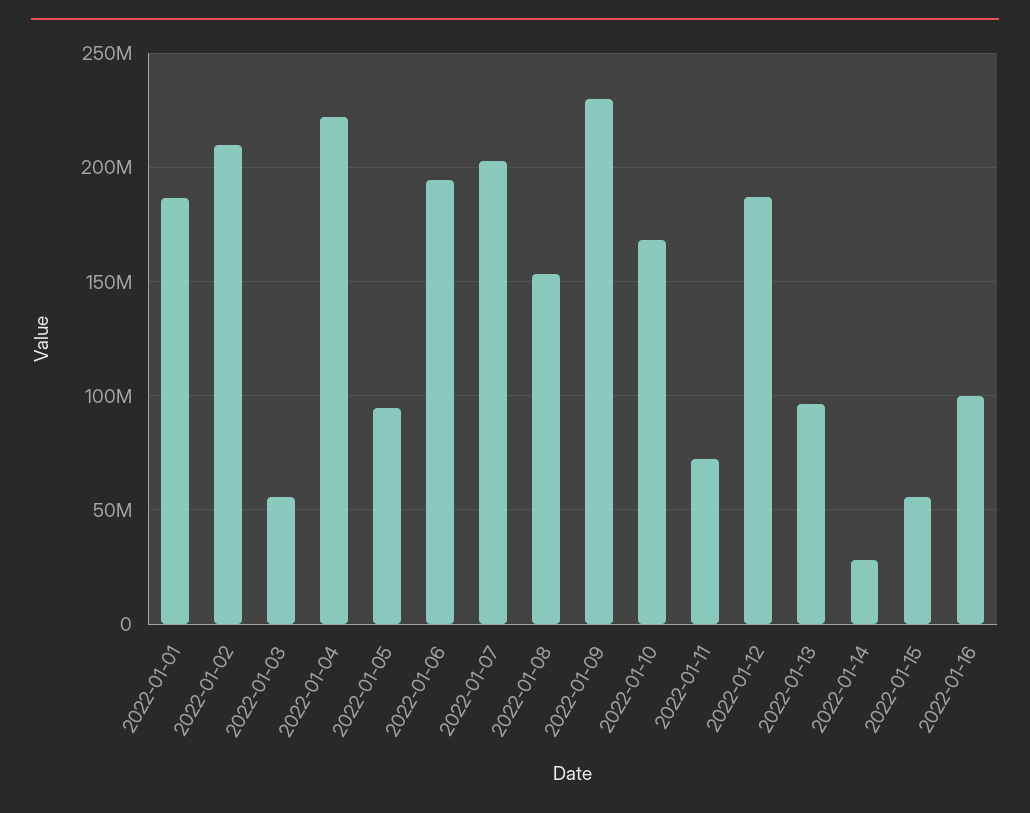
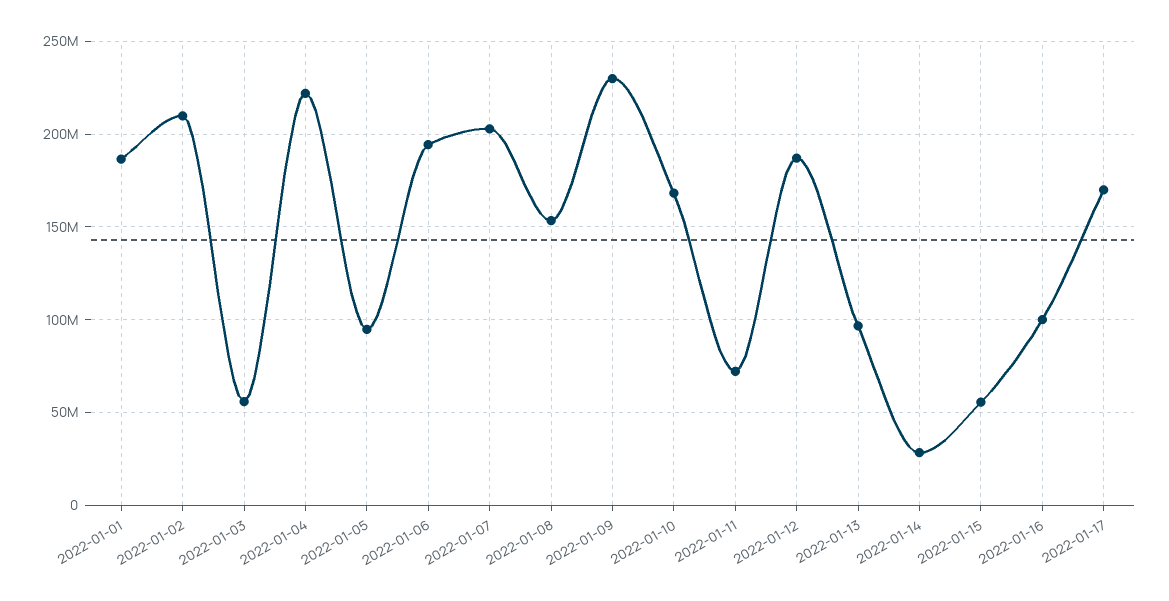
2022-01-17: none -> 170000000

